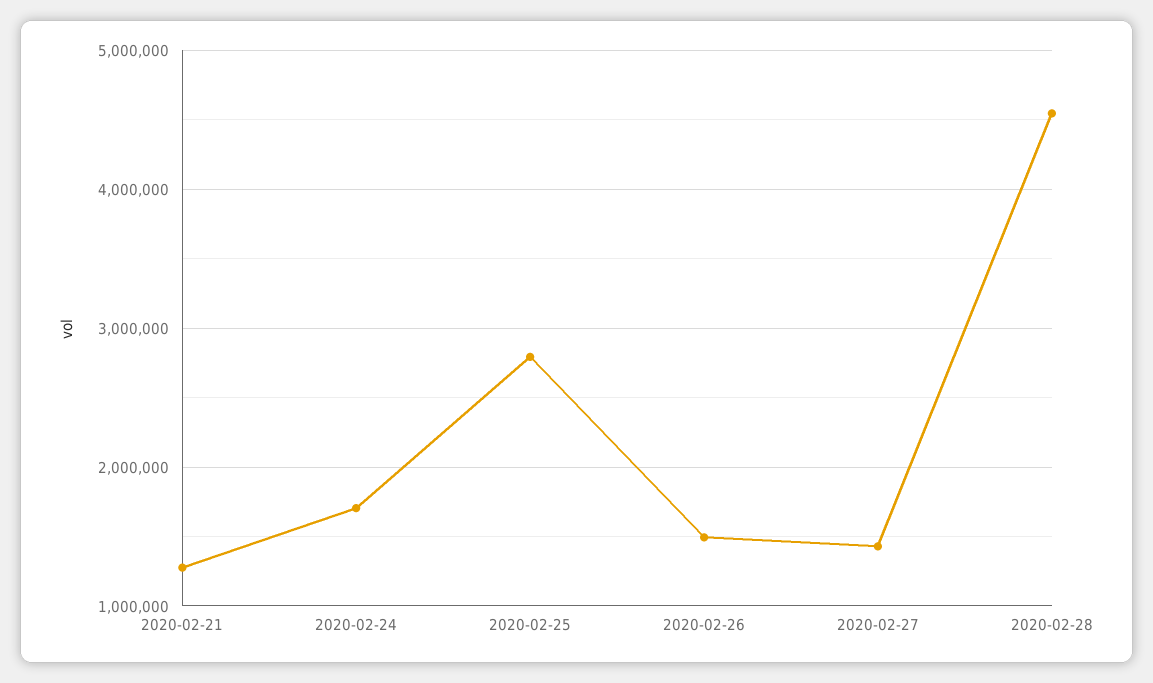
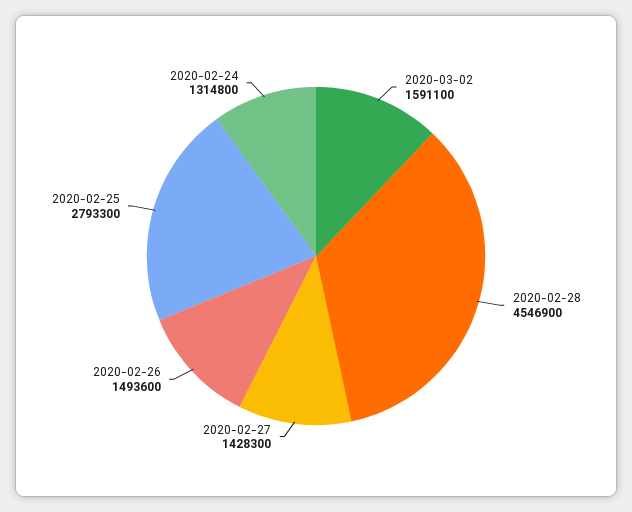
2020-02-21: 1300000 -> none
2020-02-24: 1700000 -> 1314800
2020-03-02: none -> 1591100

